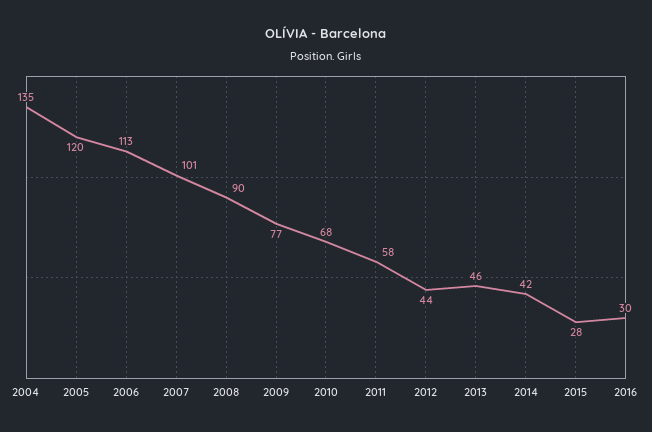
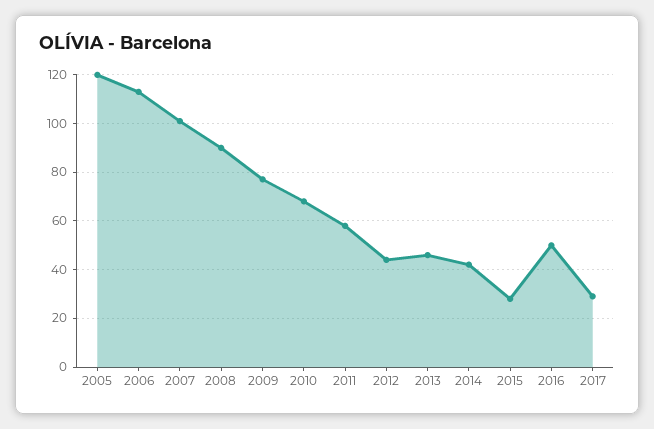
2004: 135 -> none
2016: 30 -> 50
2017: none -> 30

